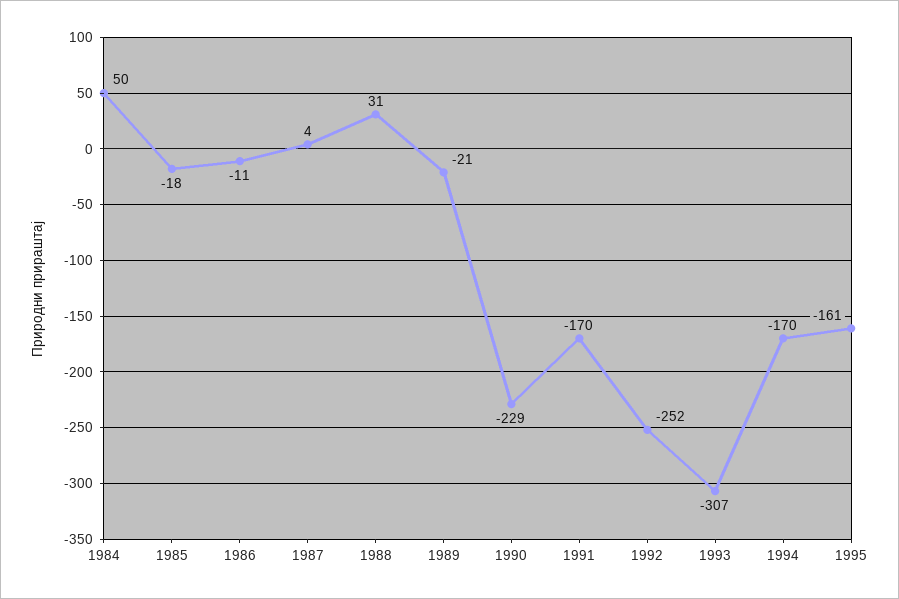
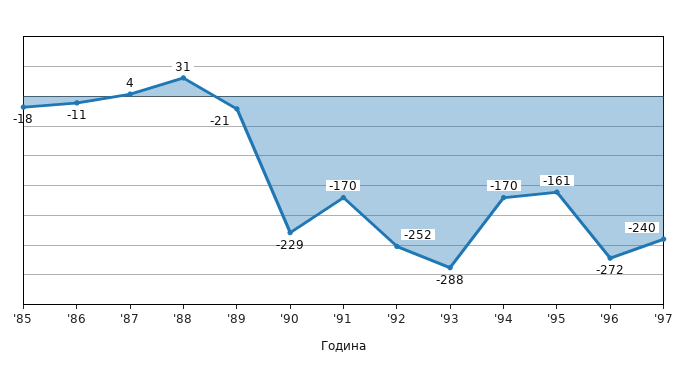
1984: 50 -> none
1993: -307 -> -288
'96: none -> -272
'97: none -> -240

